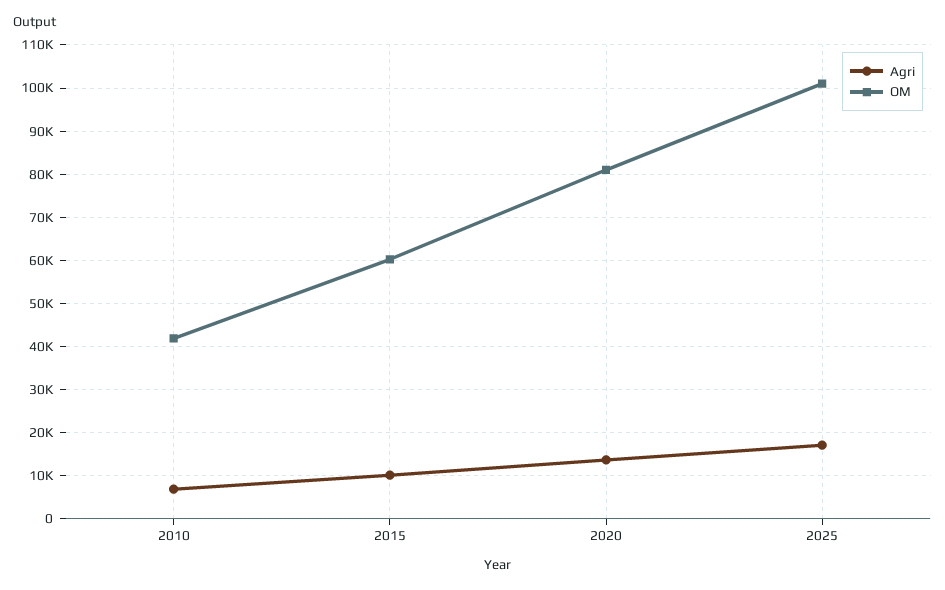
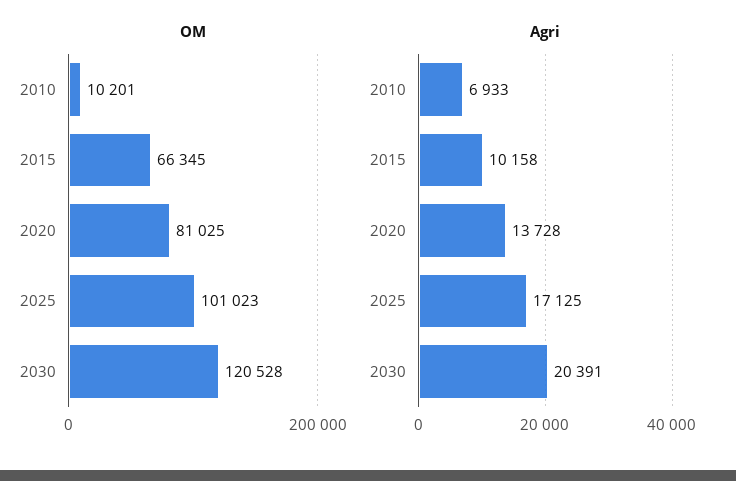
OM, 2010: 42000 -> 10201
OM, 2015: 60000 -> 66345
OM, 2030: none -> 120528
Agri, 2030: none -> 20391

